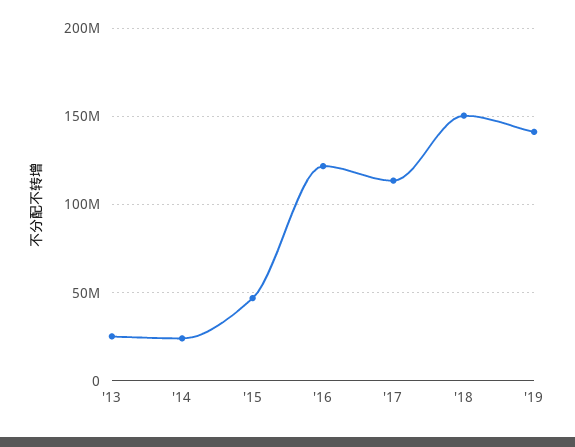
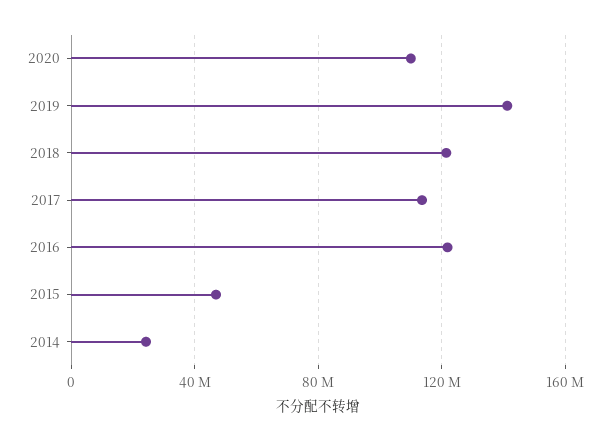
'13: 25000000 -> none
'18: 150000000 -> 120000000
2020: none -> 110000000

